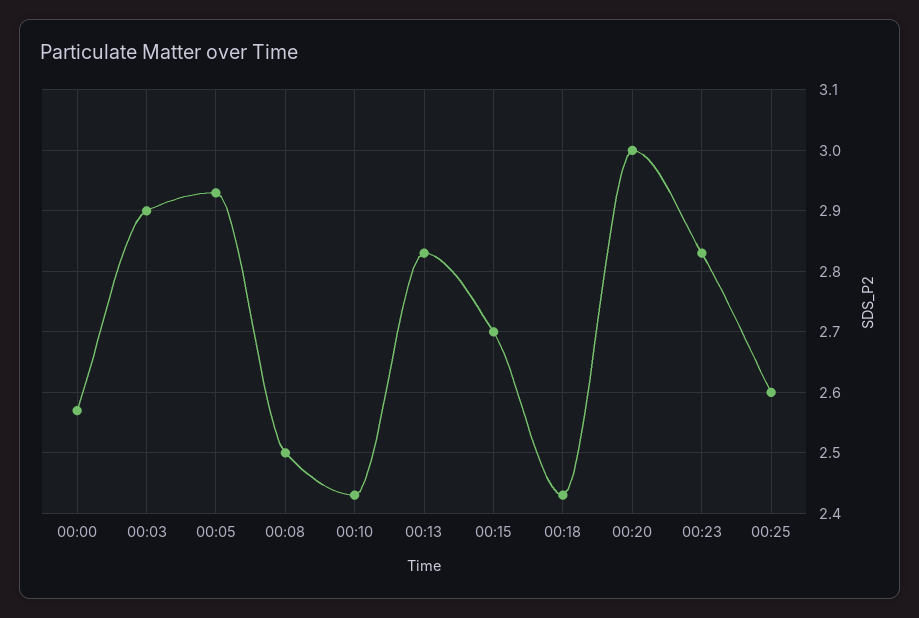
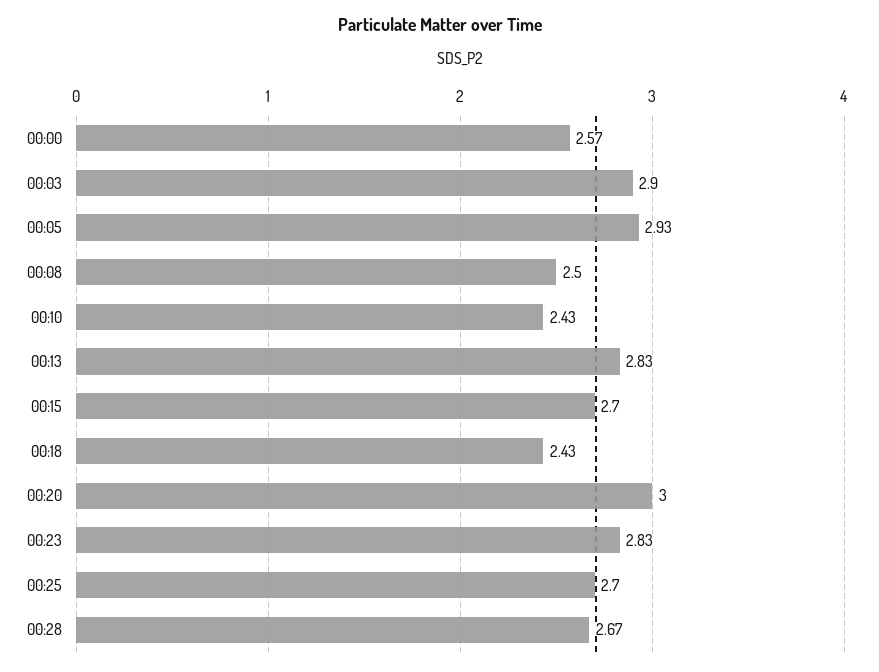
00:25: 2.6 -> 2.7
00:28: none -> 2.67

